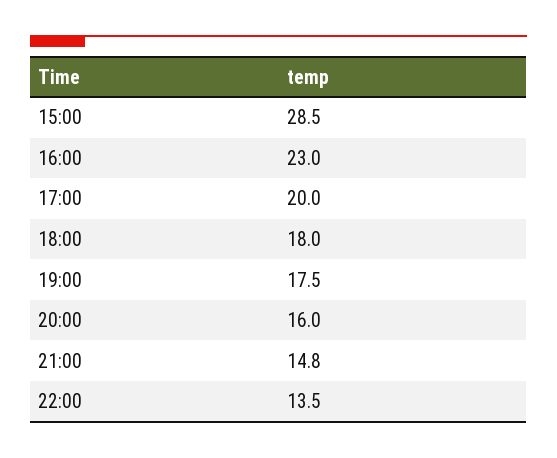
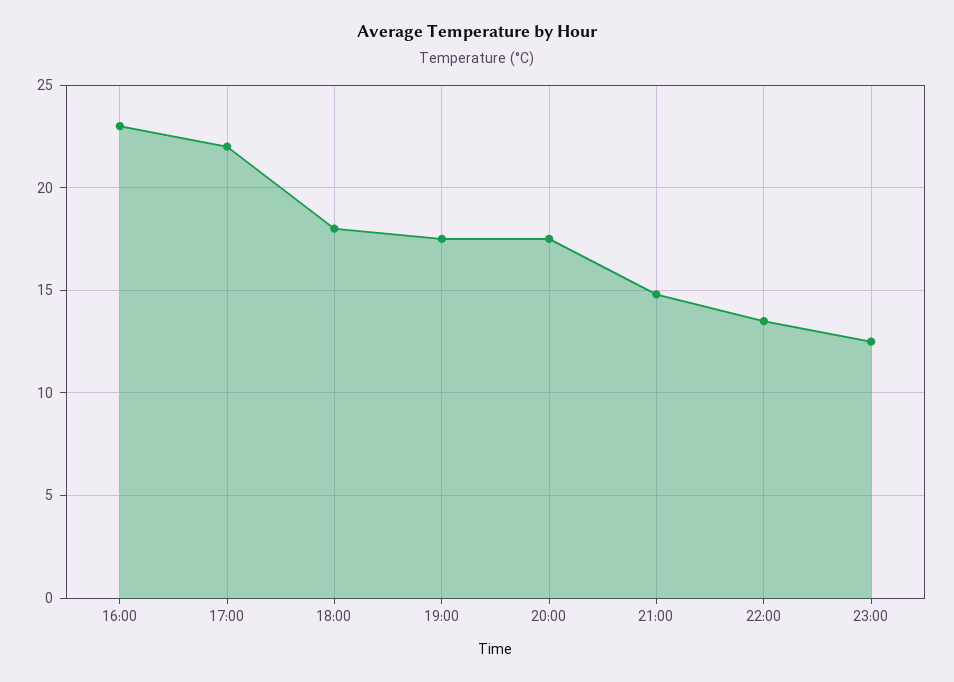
15:00: 28.5 -> none
17:00: 20 -> 22
20:00: 16 -> 17.5
23:00: none -> 12.5

